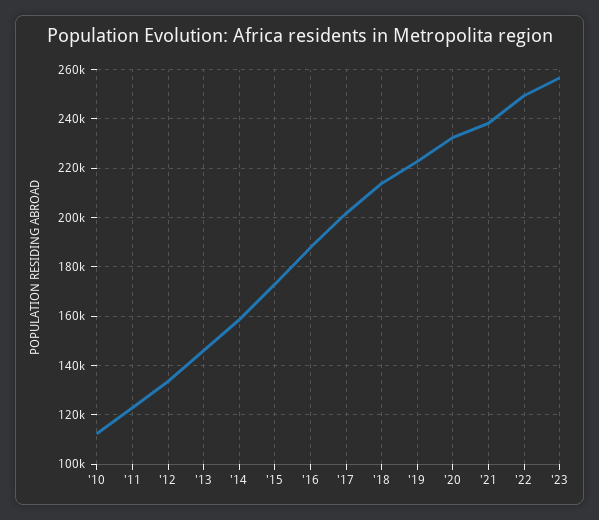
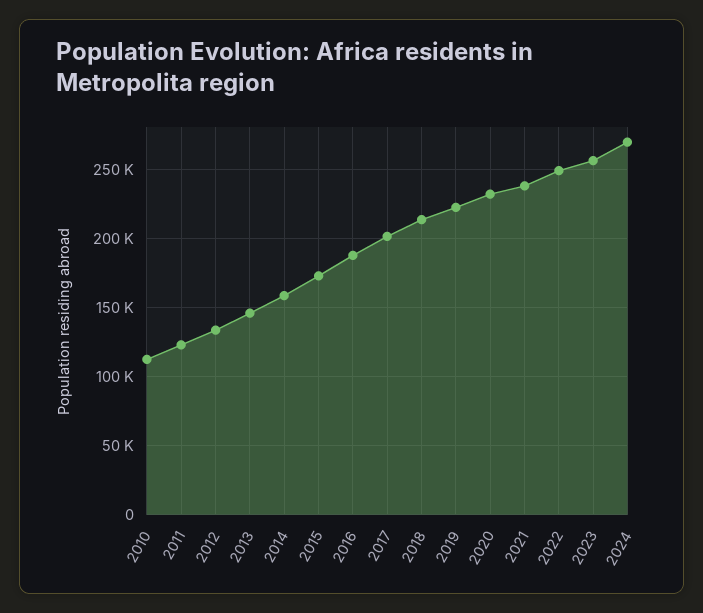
2024: none -> 270000

